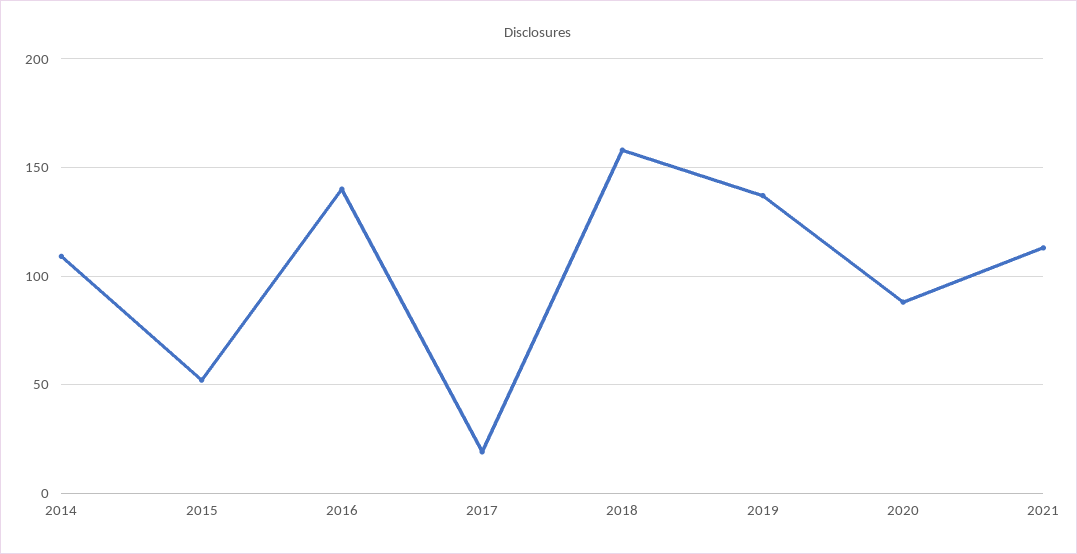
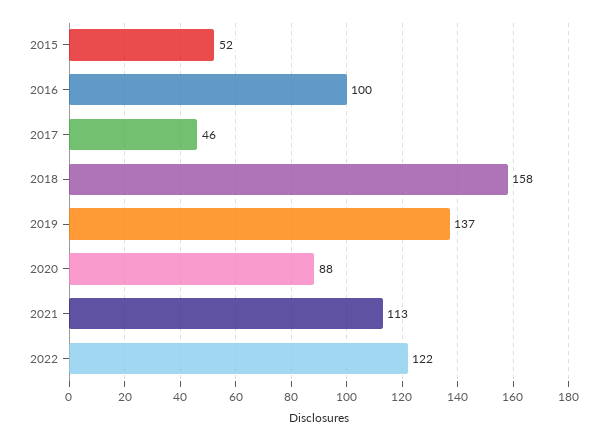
2014: 110 -> none
2016: 140 -> 100
2017: 20 -> 46
2022: none -> 122

